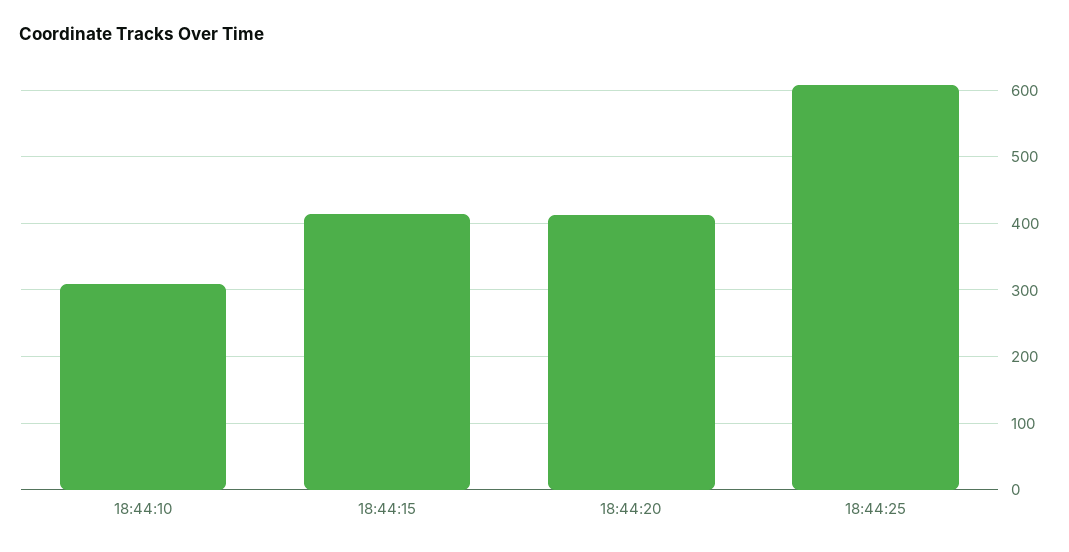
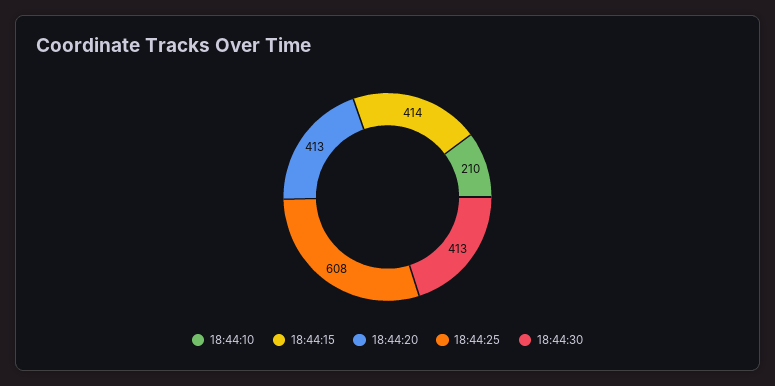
18:44:10: 310 -> 210
18:44:30: none -> 413

